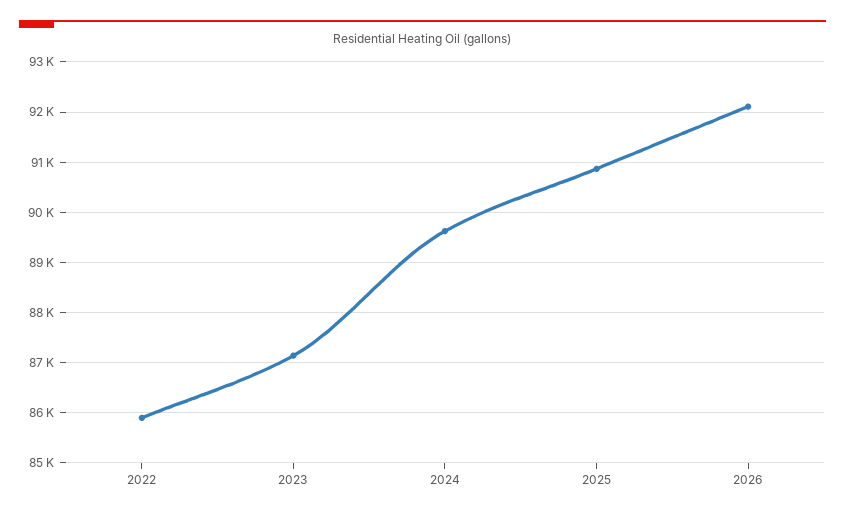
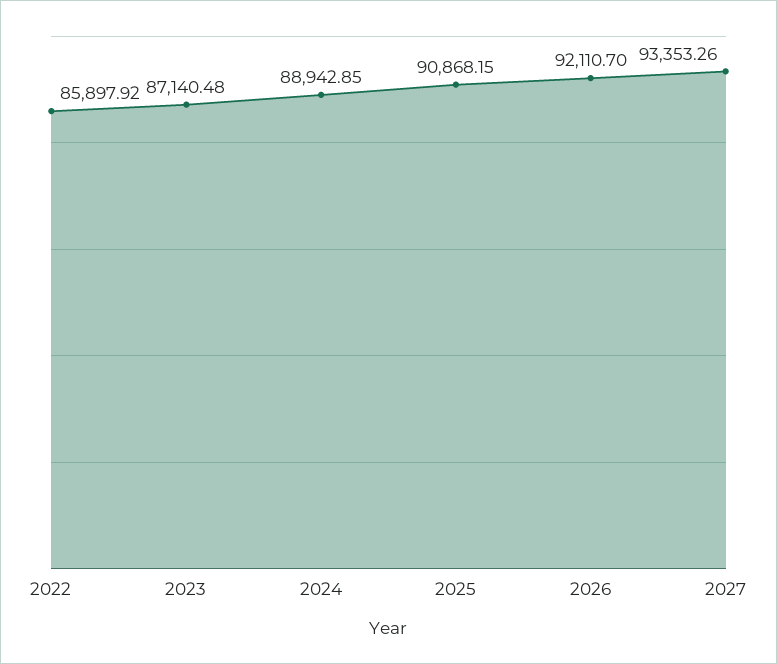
2024: 89600 -> 88942.85
2027: none -> 93353.26

